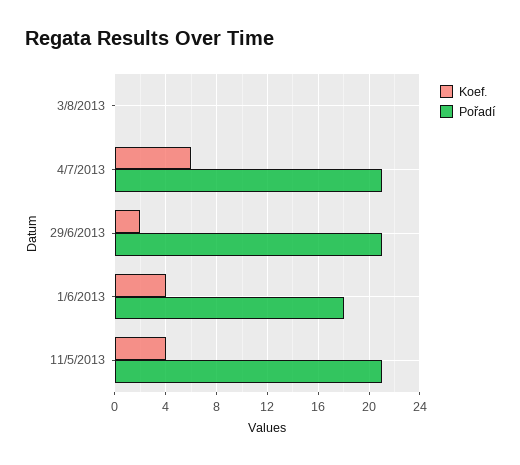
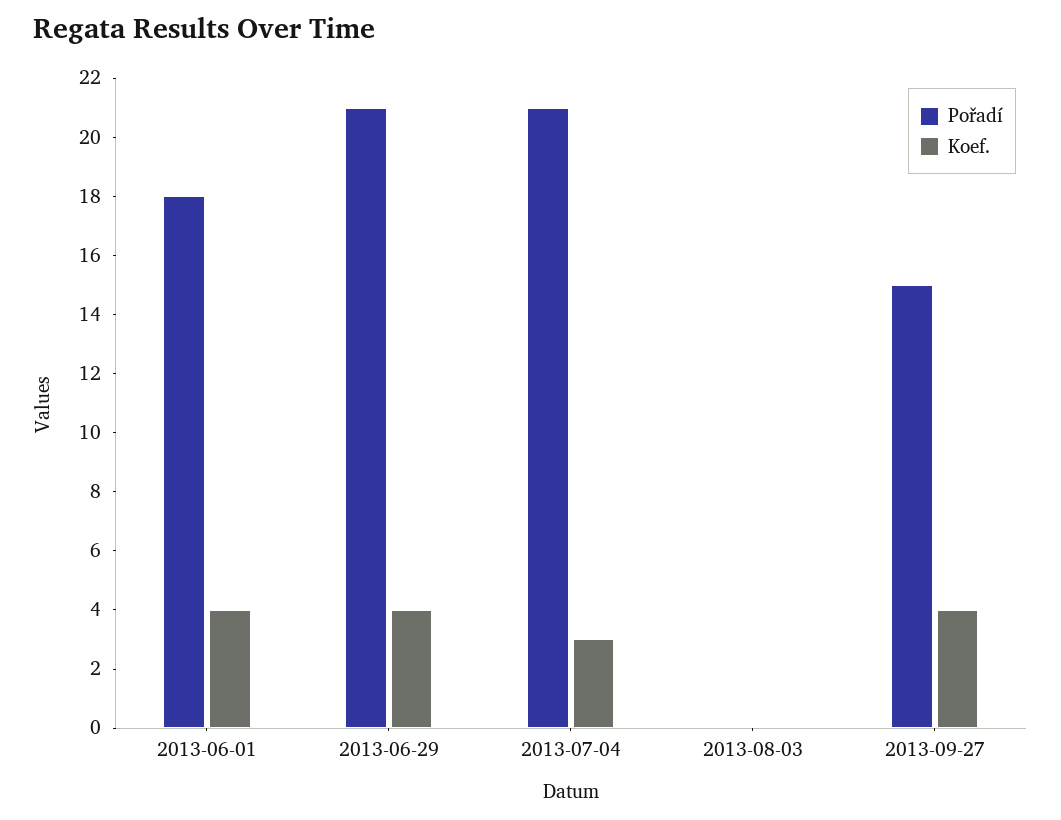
Koef., 4/7/2013: 6 -> 3
Koef., 29/6/2013: 2 -> 4
Koef., 11/5/2013: 4 -> none
Pořadí, 11/5/2013: 21 -> none
Pořadí, 2013-09-27: none -> 15
Koef., 2013-09-27: none -> 4

